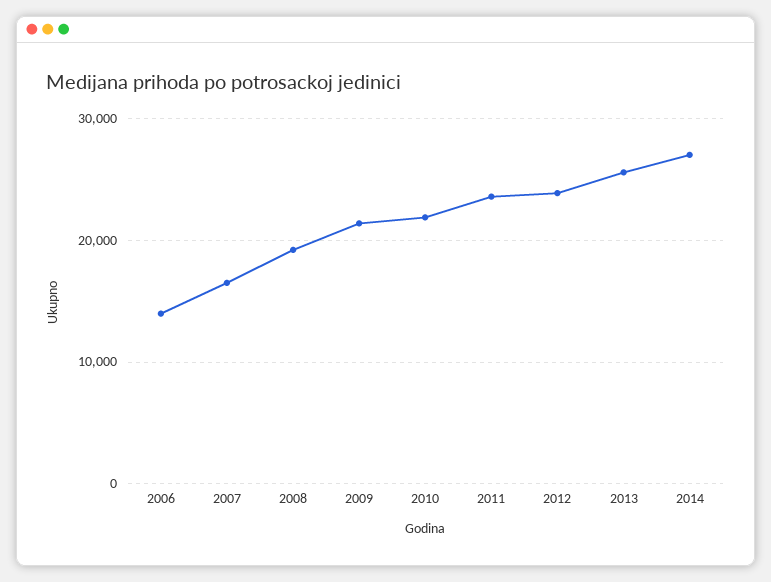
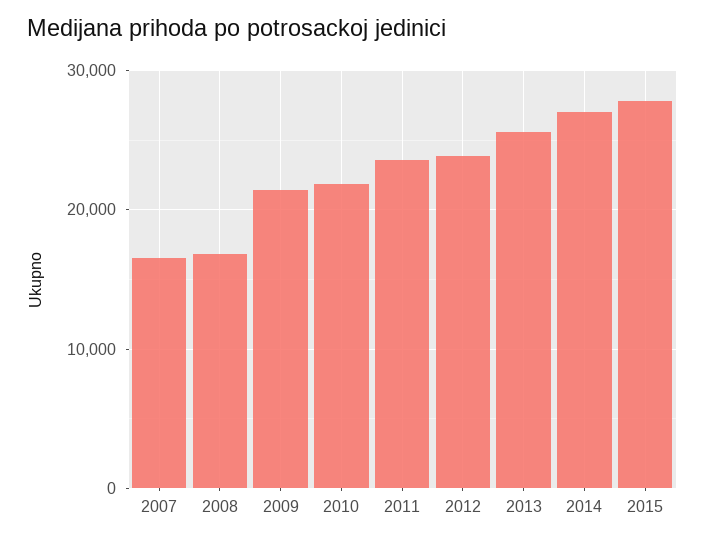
2006: 14000 -> none
2008: 19000 -> 17000
2015: none -> 28000

